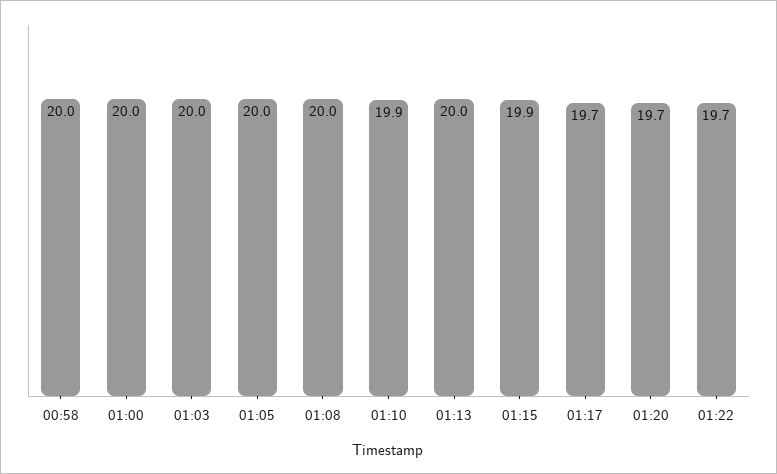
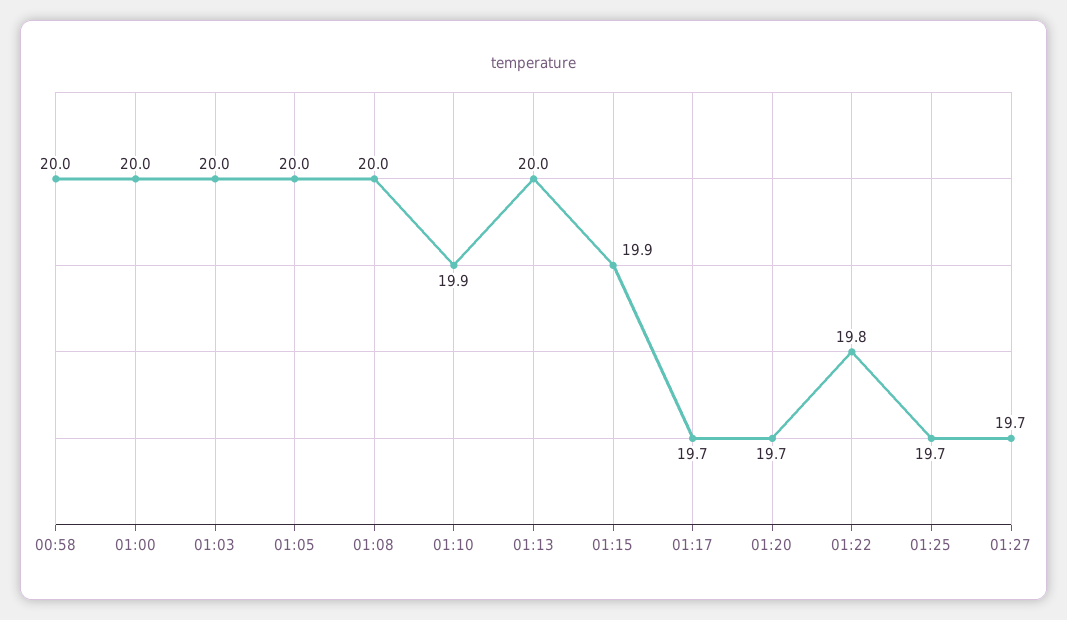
01:22: 19.7 -> 19.8
01:25: none -> 19.7
01:27: none -> 19.7

